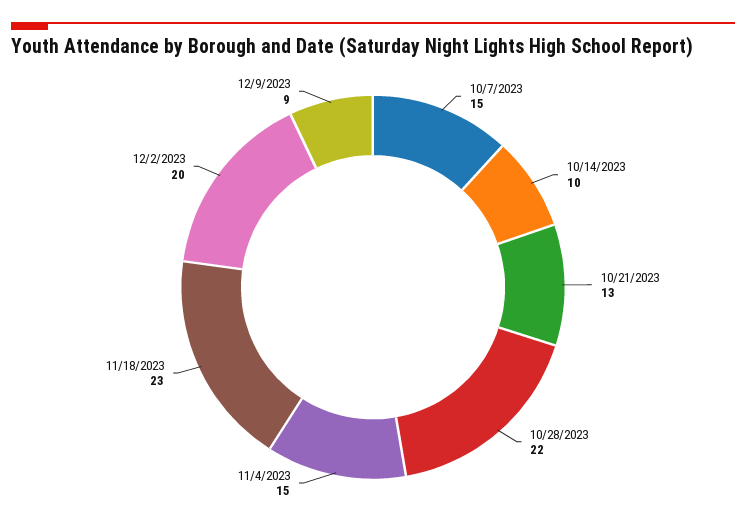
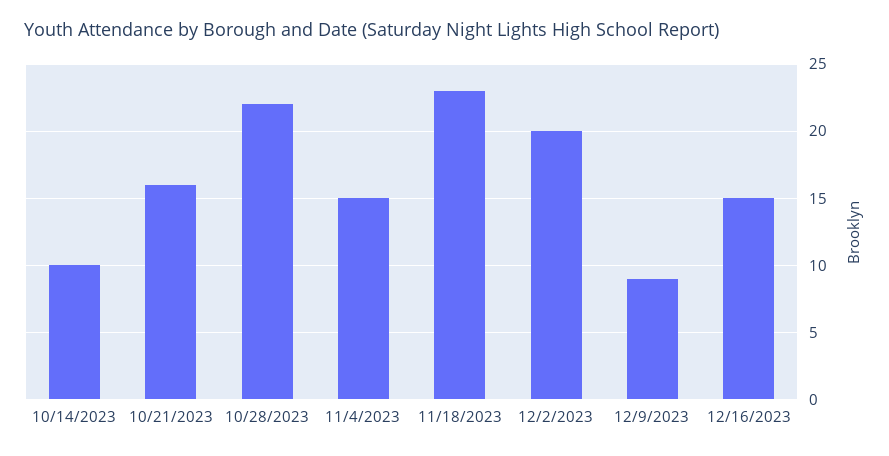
10/7/2023: 15 -> none
10/21/2023: 13 -> 16
12/16/2023: none -> 15

